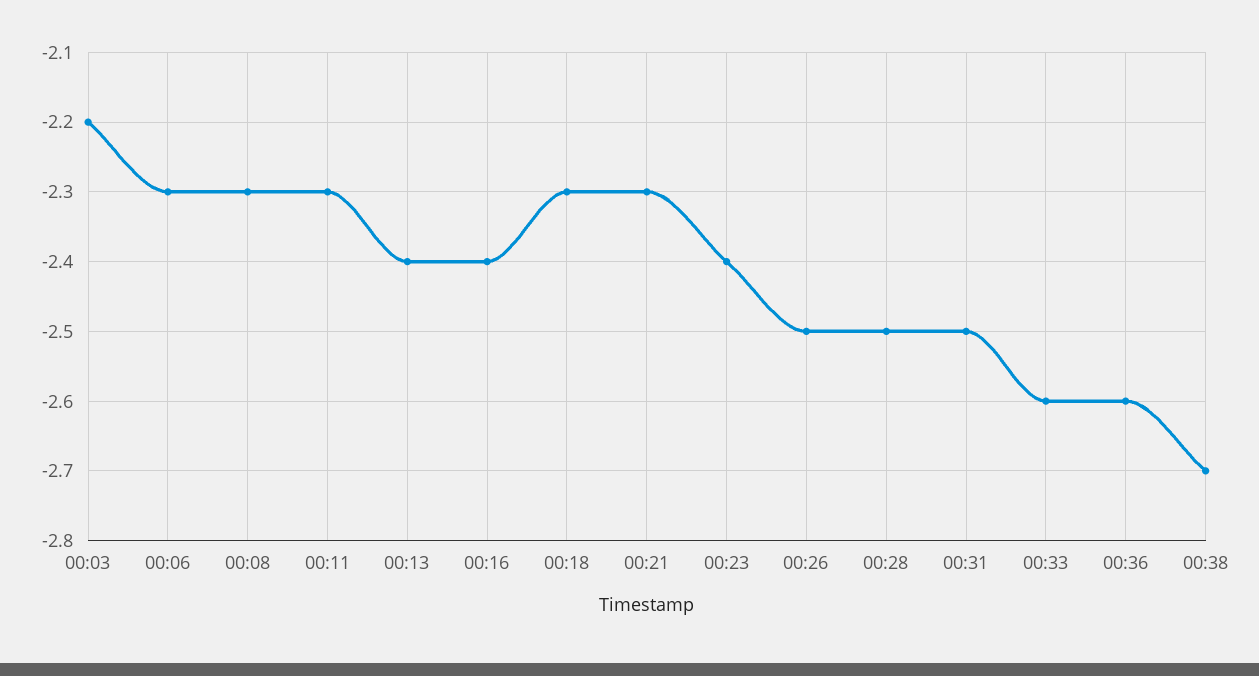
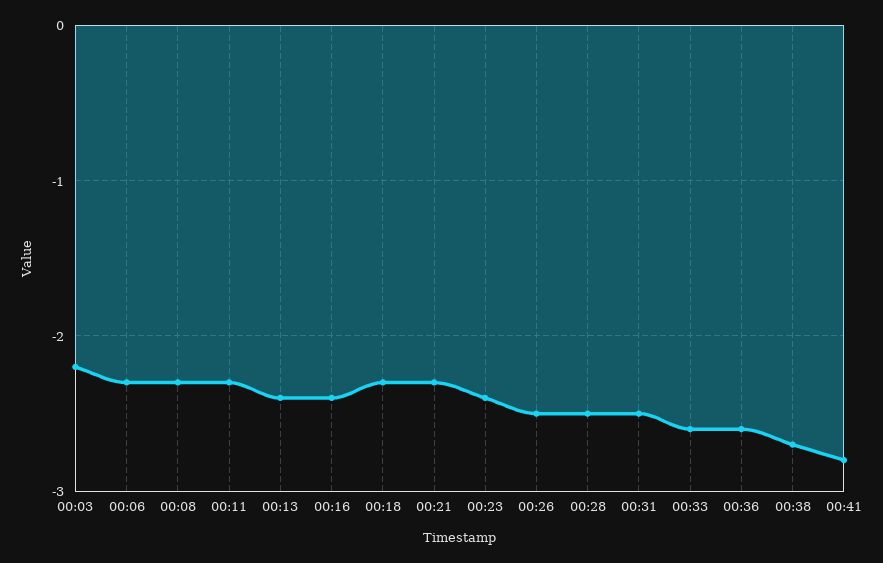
00:41: none -> -2.8

